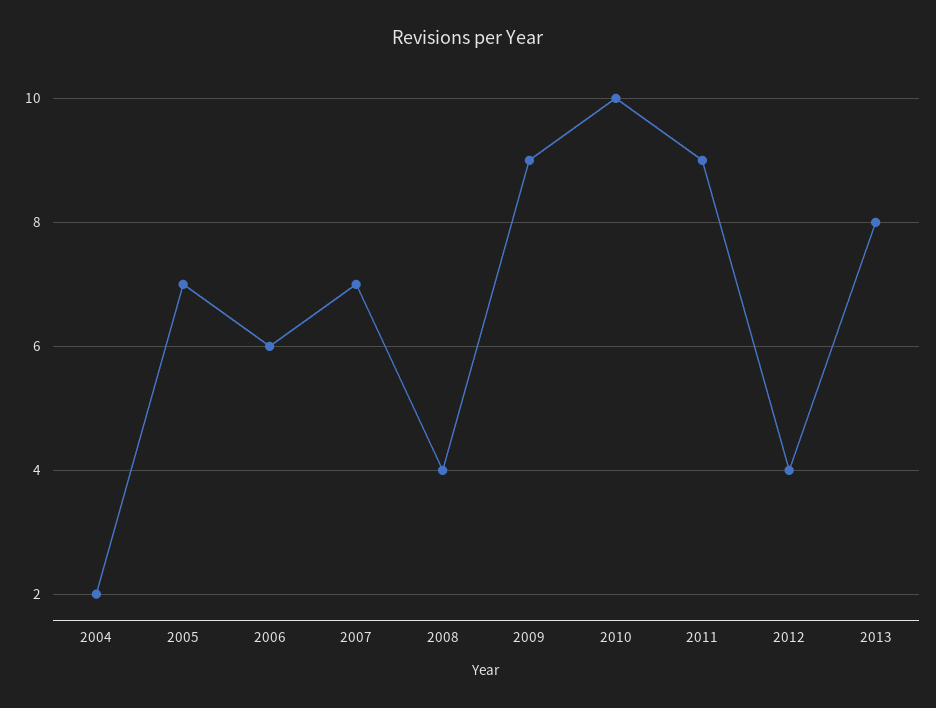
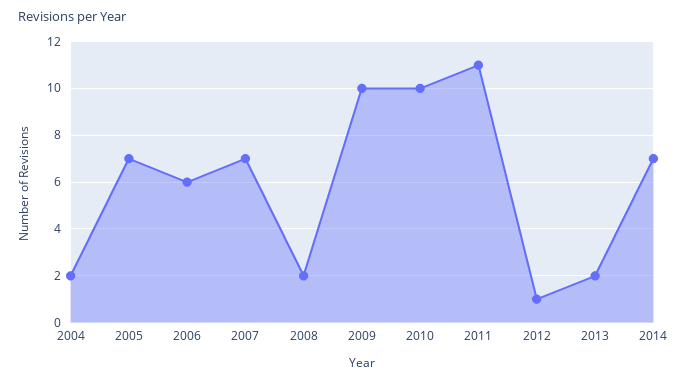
2008: 4 -> 2
2009: 9 -> 10
2011: 9 -> 11
2012: 4 -> 1
2013: 8 -> 2
2014: none -> 7

